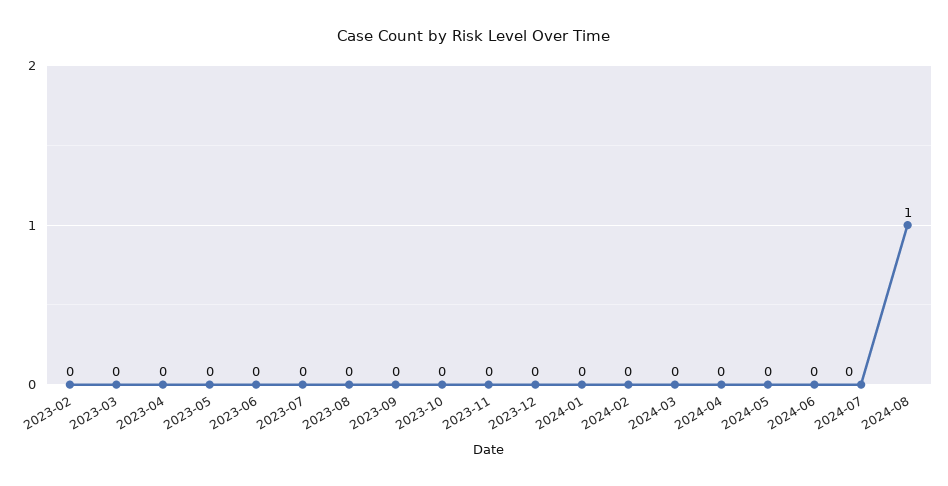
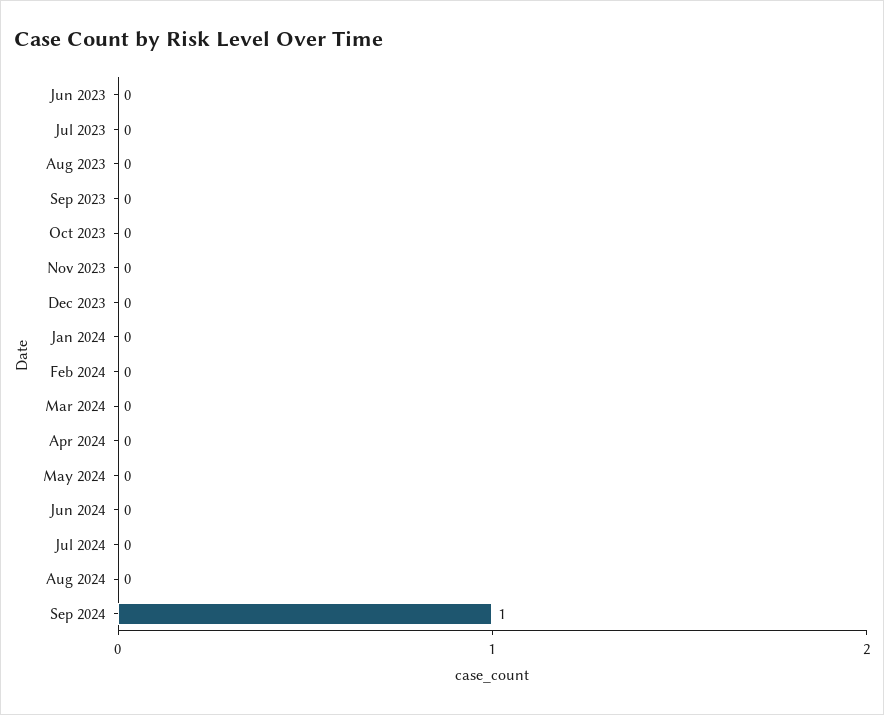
2023-02: 0 -> none
2023-03: 0 -> none
2023-04: 0 -> none
2023-05: 0 -> none
2024-08: 1 -> 0
Sep 2024: none -> 1

